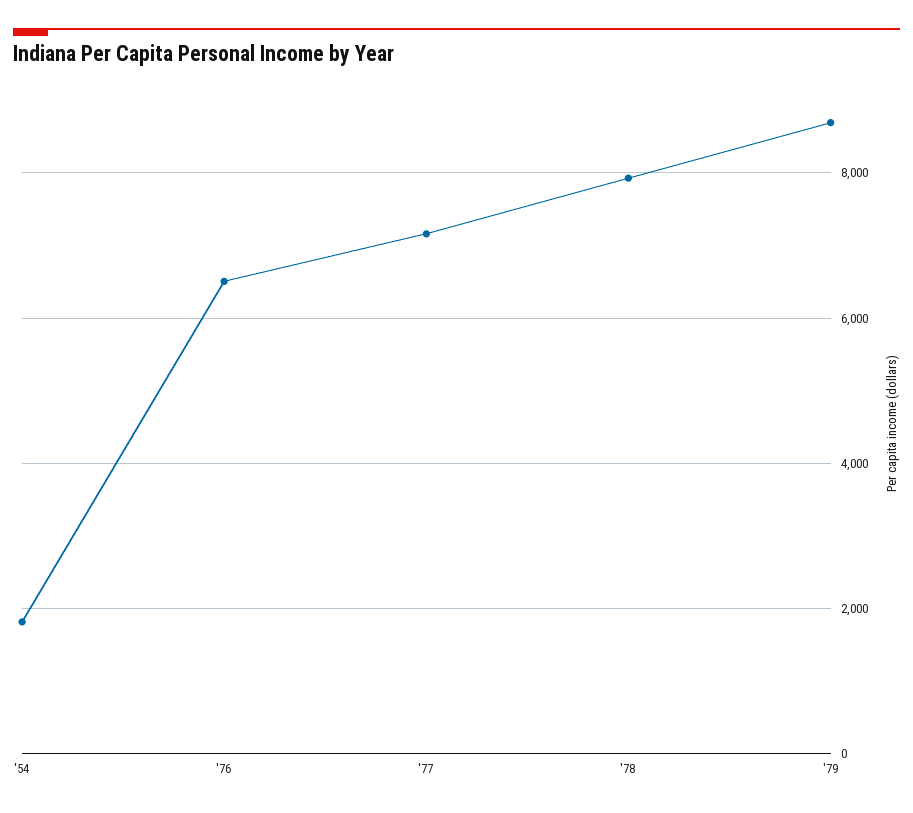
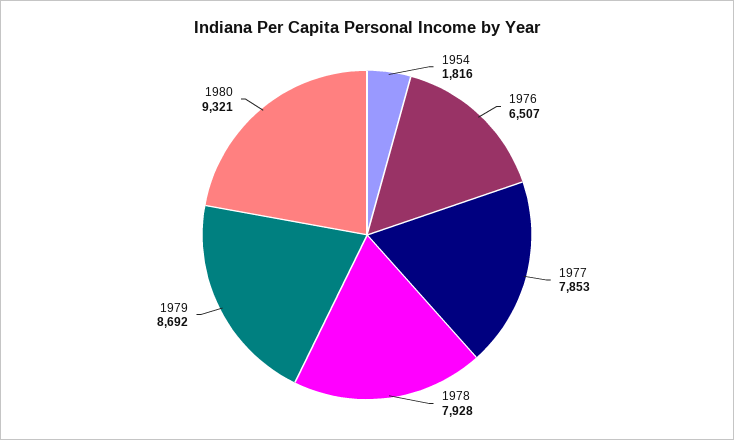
'77: 7200 -> 7853
1980: none -> 9321

